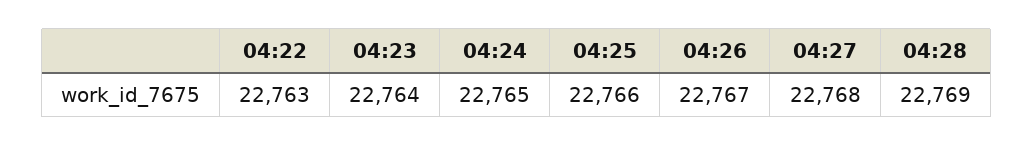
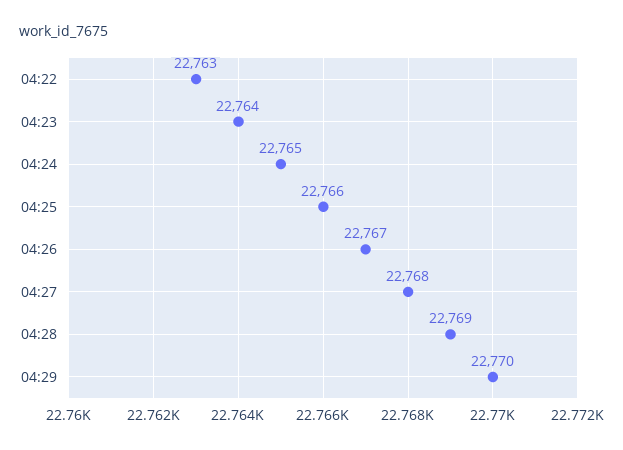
04:29: none -> 22770

